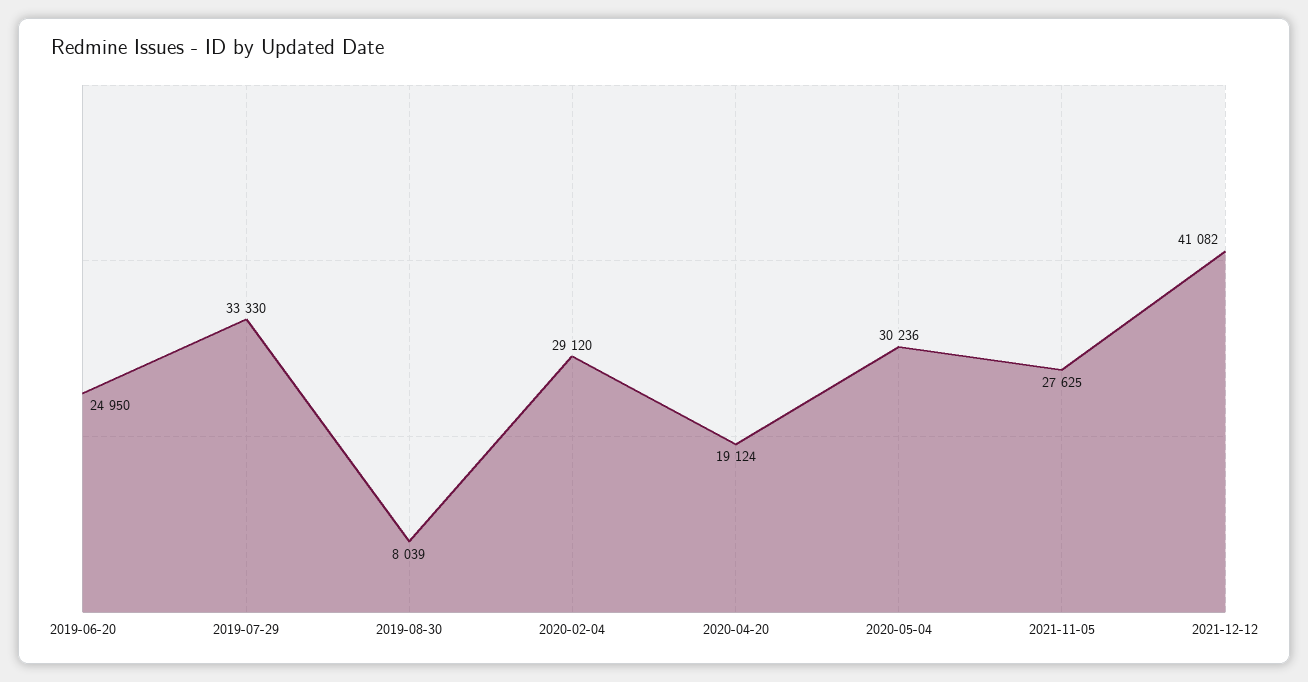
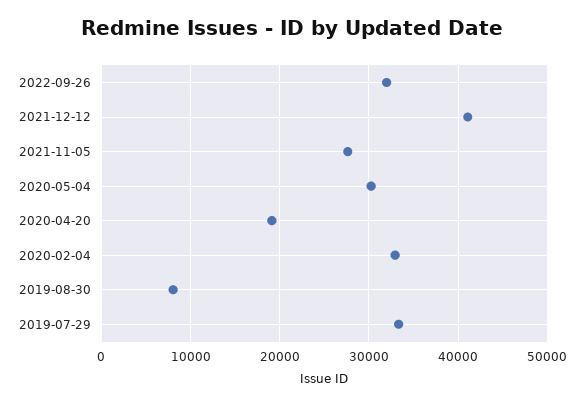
2019-06-20: 24950 -> none
2020-02-04: 29120 -> 33000
2022-09-26: none -> 32000

